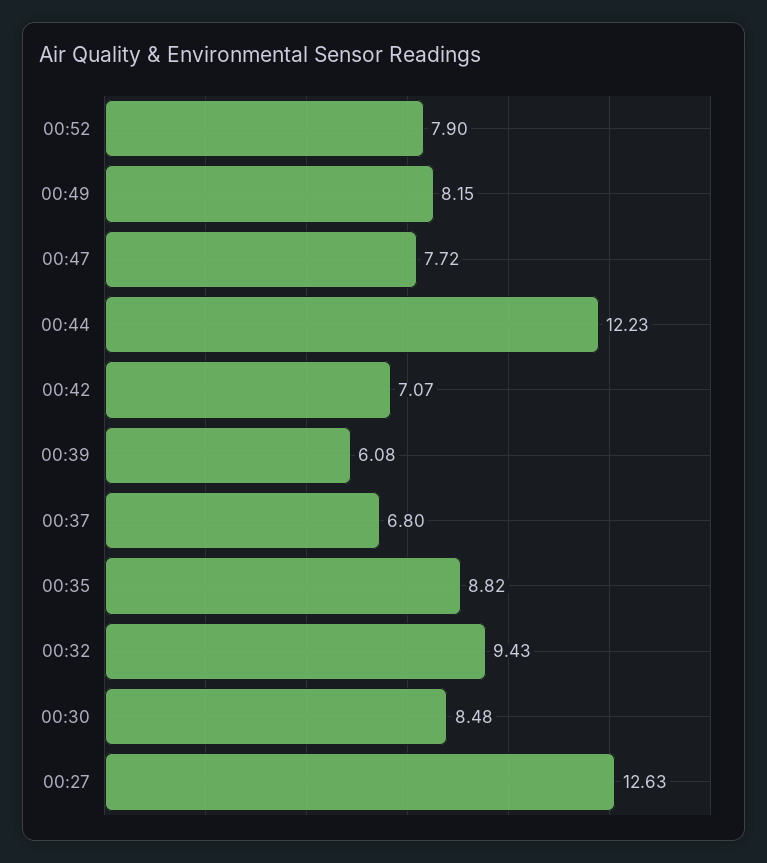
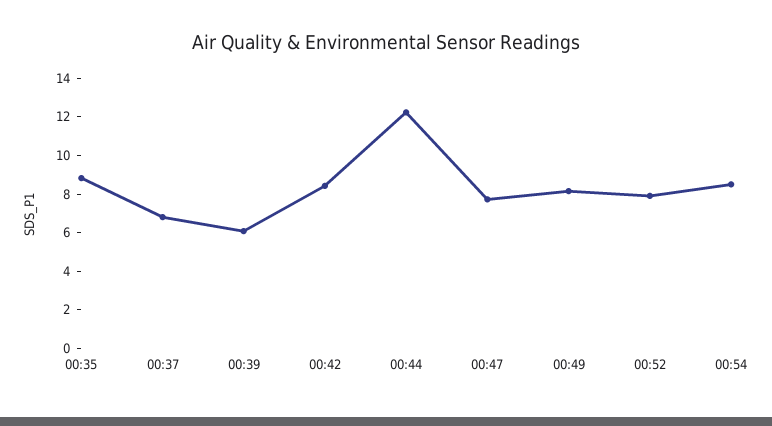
00:42: 7.07 -> 8.5
00:32: 9.43 -> none
00:30: 8.48 -> none
00:27: 12.63 -> none
00:54: none -> 8.5

